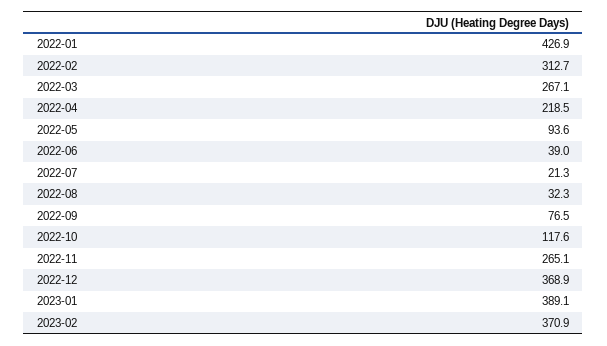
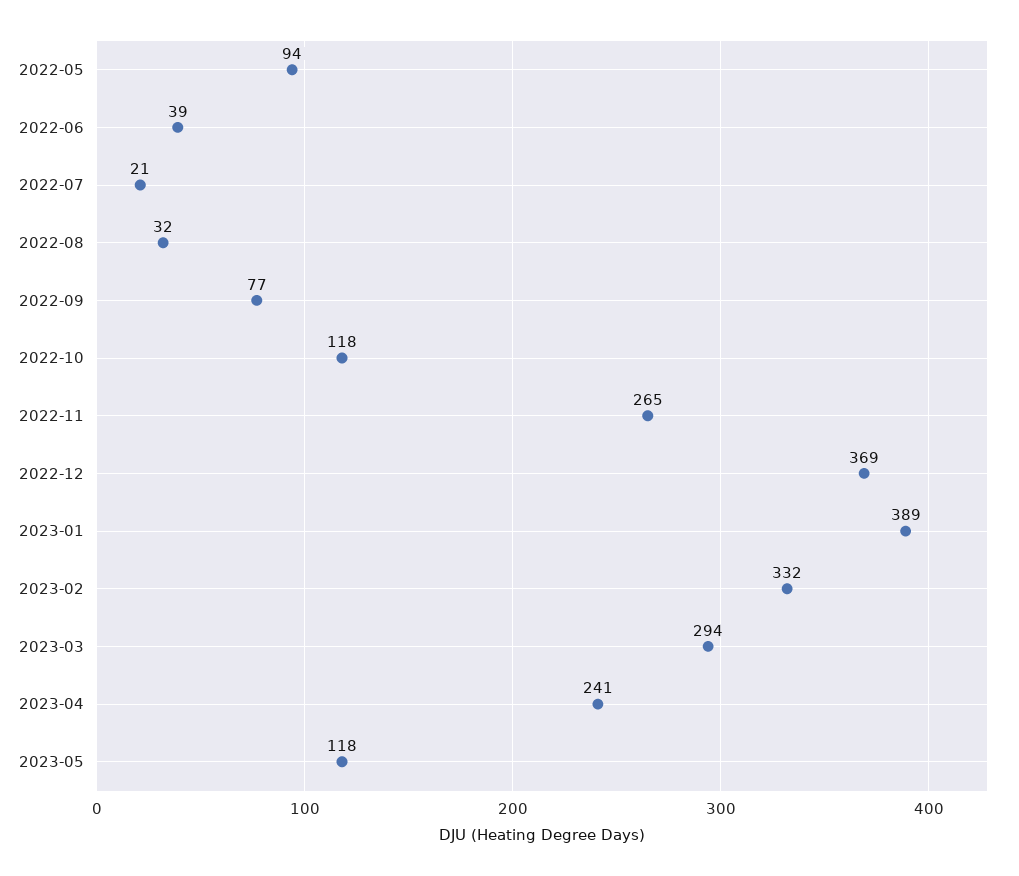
2022-01: 426.9 -> none
2022-02: 312.7 -> none
2022-03: 267.1 -> none
2022-04: 218.5 -> none
2023-02: 370.9 -> 332
2023-03: none -> 294
2023-04: none -> 241
2023-05: none -> 118

